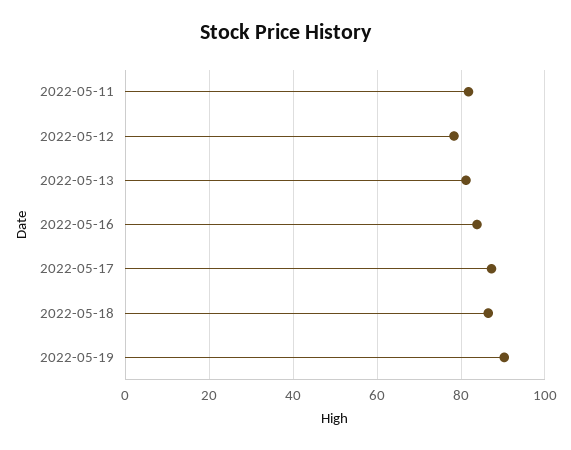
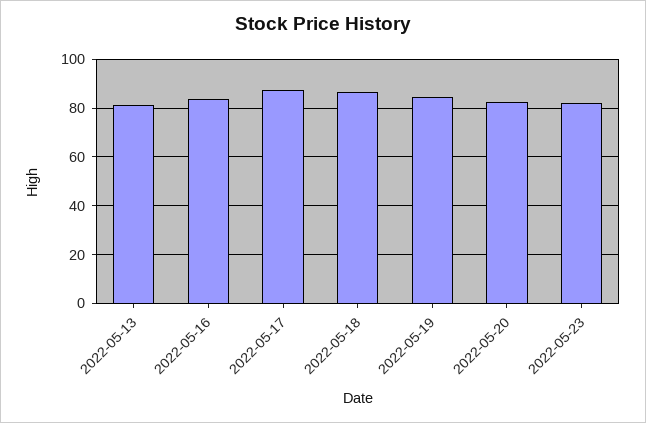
2022-05-11: 82 -> none
2022-05-12: 78 -> none
2022-05-19: 90 -> 85
2022-05-20: none -> 82.5
2022-05-23: none -> 82.5

